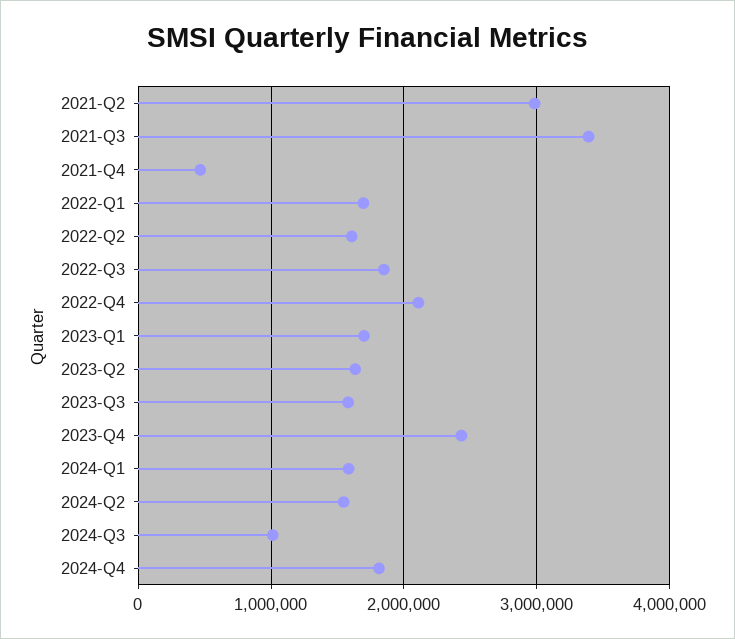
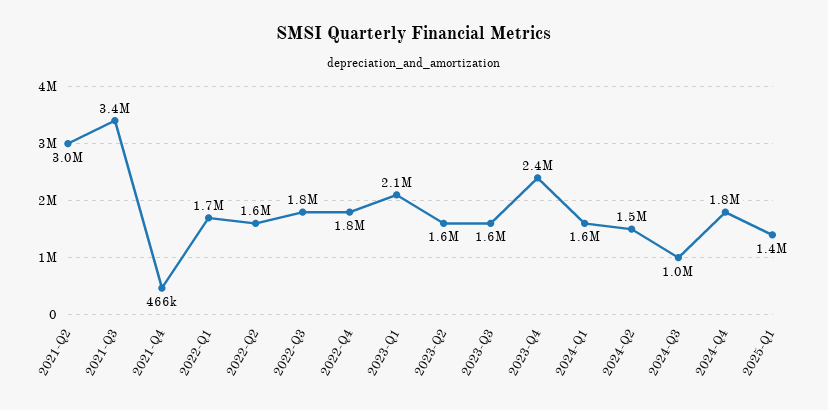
2022-Q4: 2100000 -> 1800000
2023-Q1: 1700000 -> 2100000
2025-Q1: none -> 1400000

